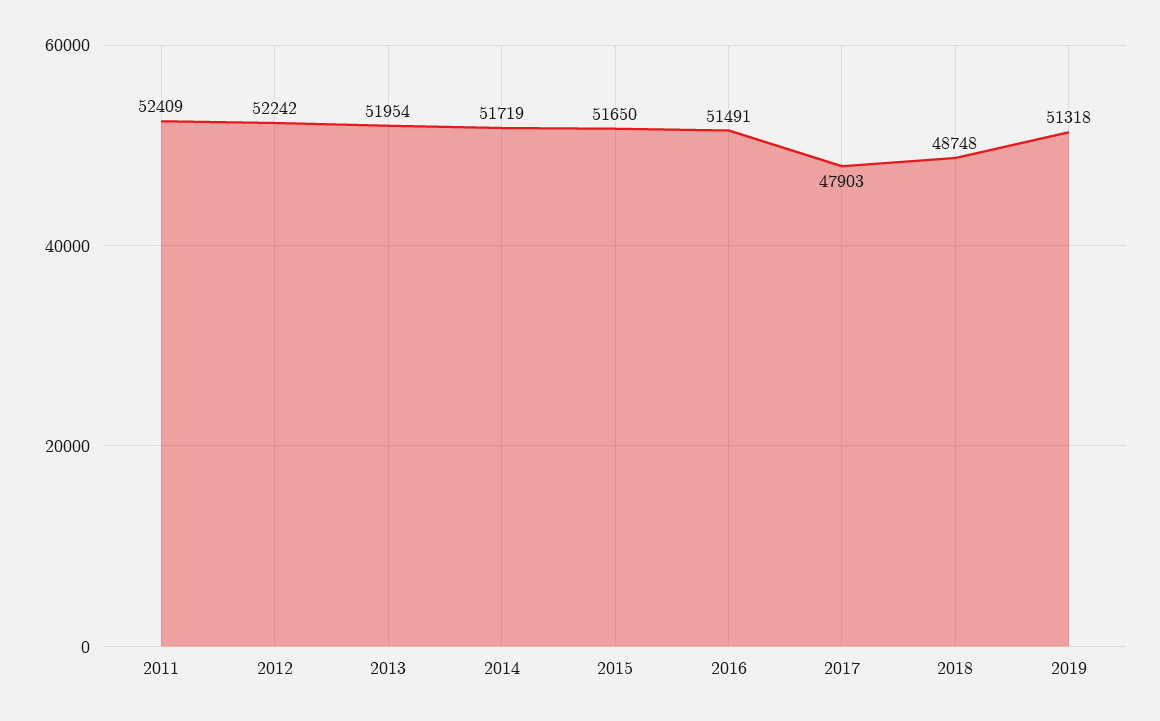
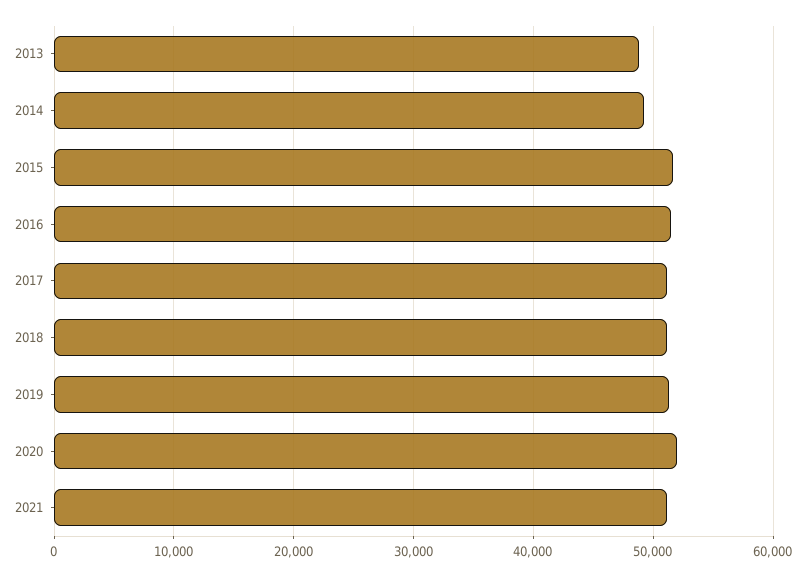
2011: 52409 -> none
2012: 52242 -> none
2013: 51954 -> 49000
2014: 51719 -> 49000
2017: 47903 -> 51000
2018: 48748 -> 51000
2020: none -> 52000
2021: none -> 51000

